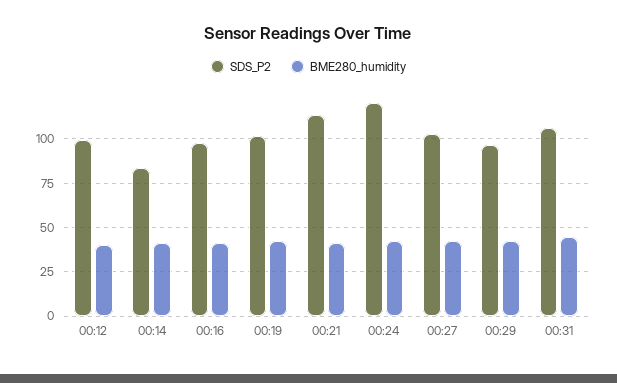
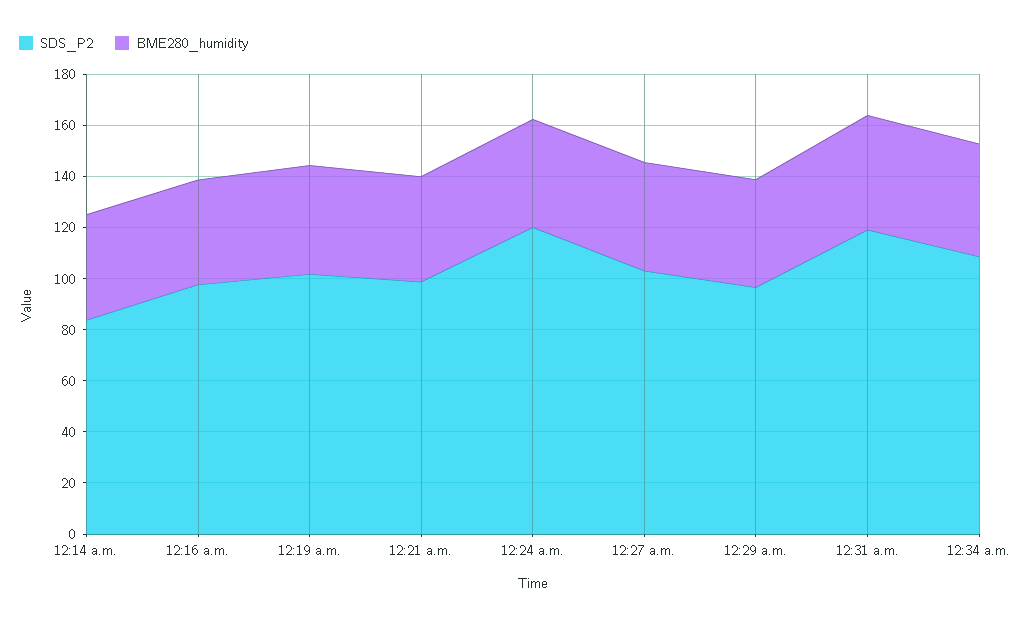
SDS_P2, 00:12: 100 -> none
BME280_humidity, 00:12: 40 -> none
SDS_P2, 00:21: 115 -> 100
SDS_P2, 00:31: 105 -> 120
SDS_P2, 12:34 a.m.: none -> 110
BME280_humidity, 12:34 a.m.: none -> 45

